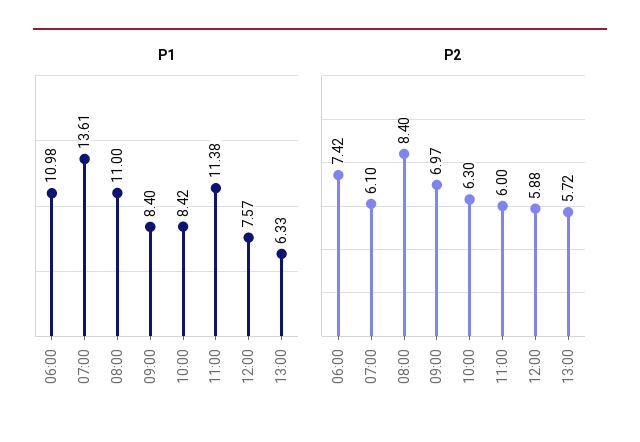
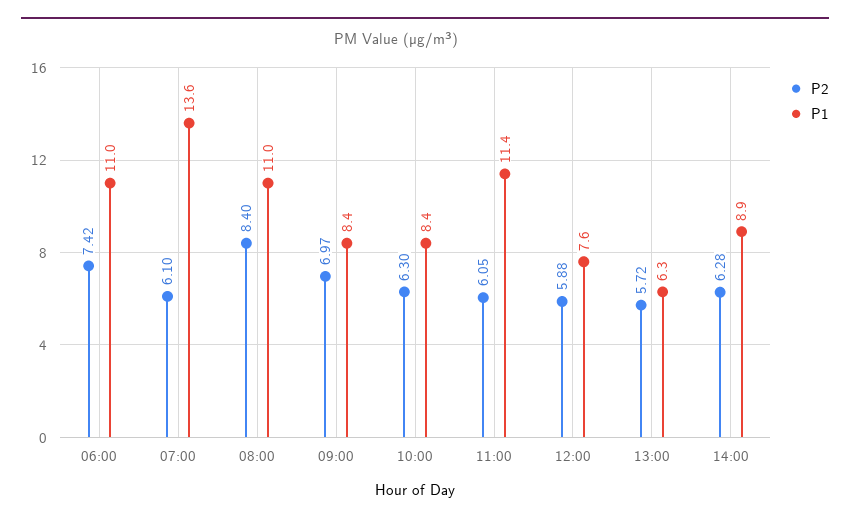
P2, 11:00: 6 -> 6.05
P2, 14:00: none -> 6.28
P1, 14:00: none -> 8.9

